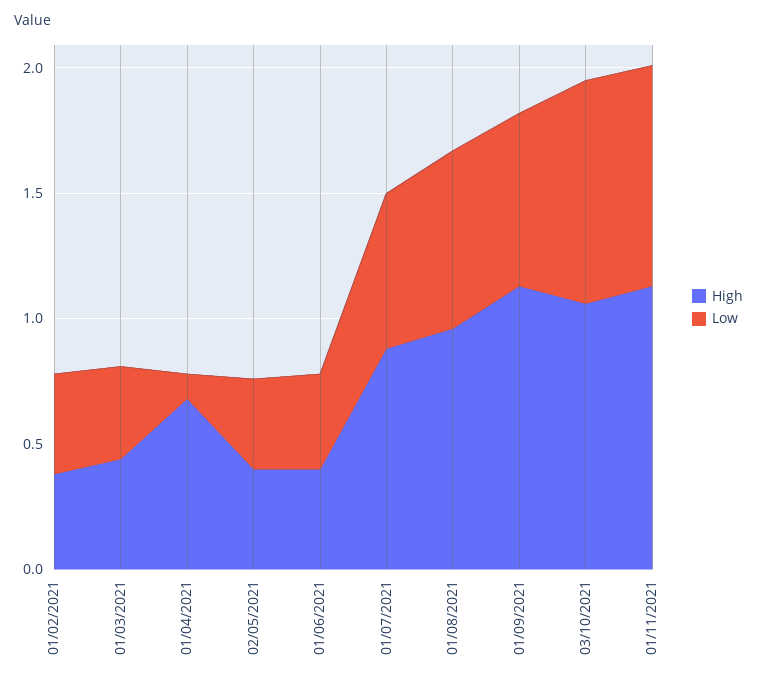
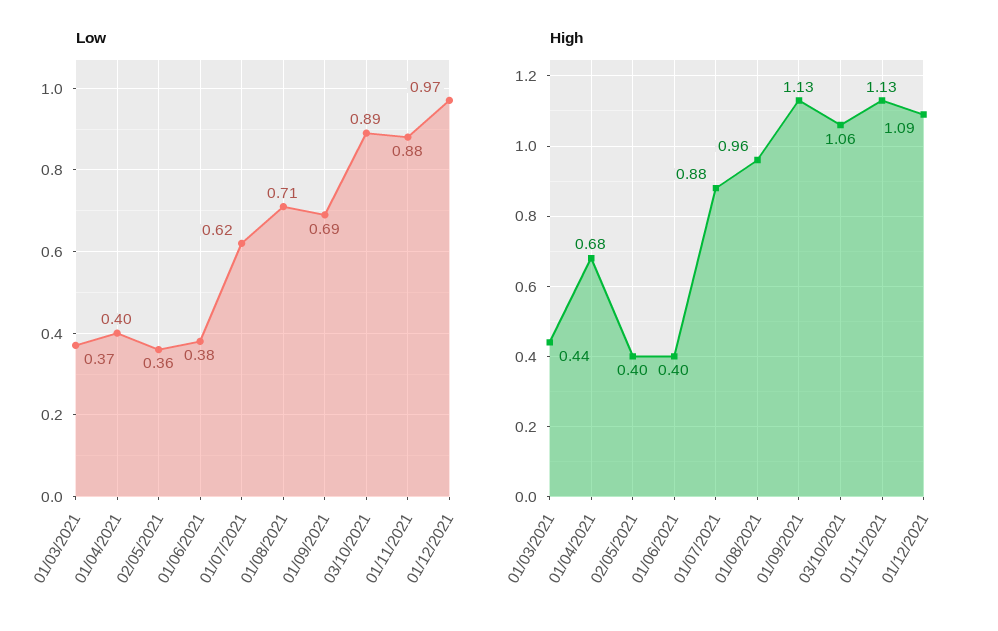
High, 01/02/2021: 0.4 -> none
Low, 01/02/2021: 0.4 -> none
Low, 01/04/2021: 0.1 -> 0.4
Low, 01/12/2021: none -> 0.97
High, 01/12/2021: none -> 1.09

